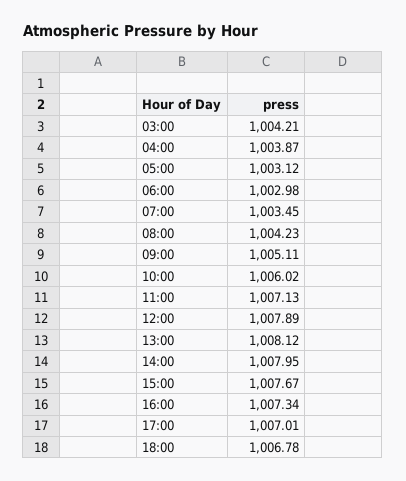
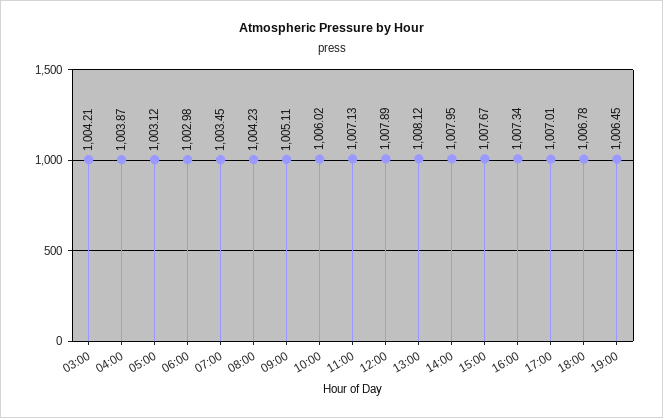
19:00: none -> 1006.45

